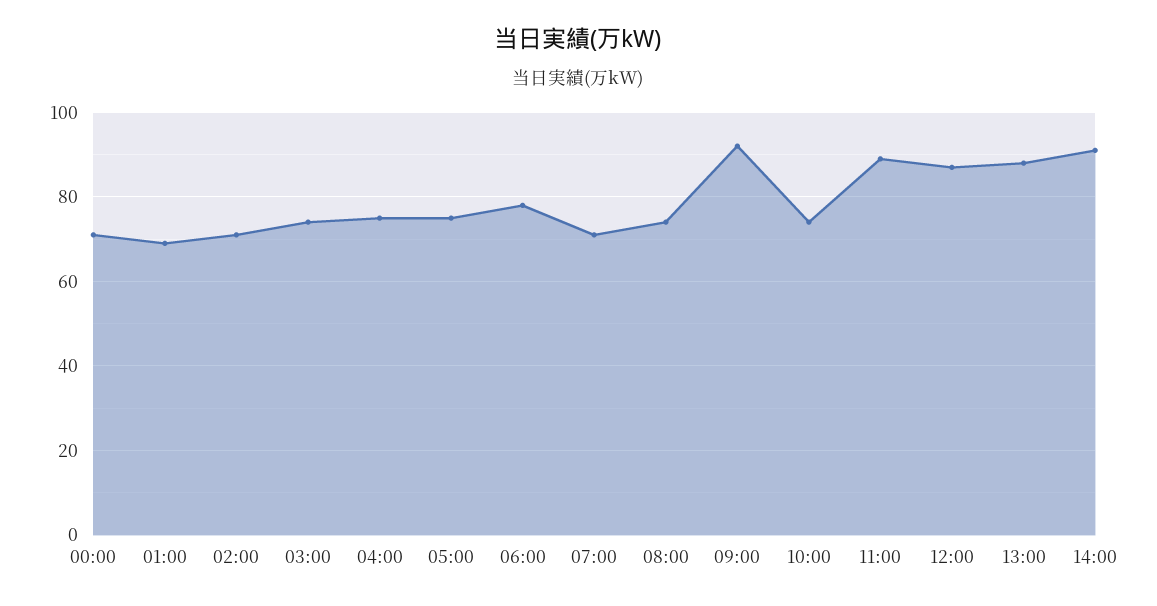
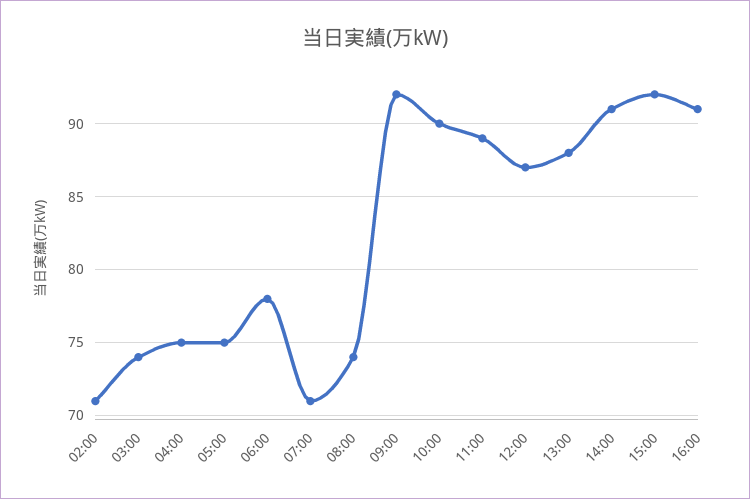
00:00: 70 -> none
01:00: 70 -> none
10:00: 75 -> 90
15:00: none -> 92
16:00: none -> 91

